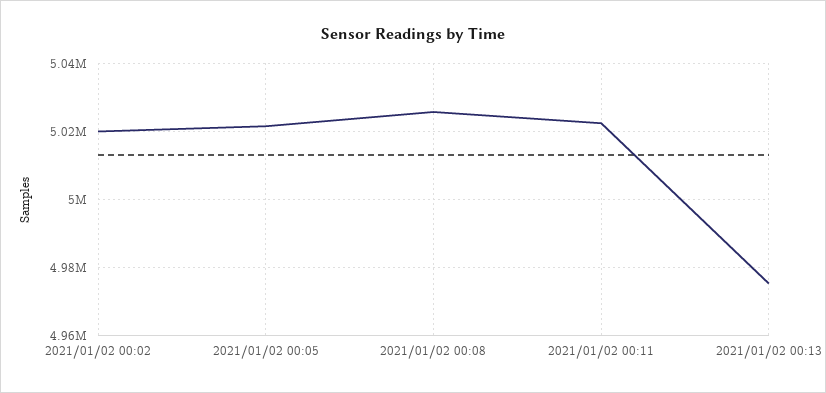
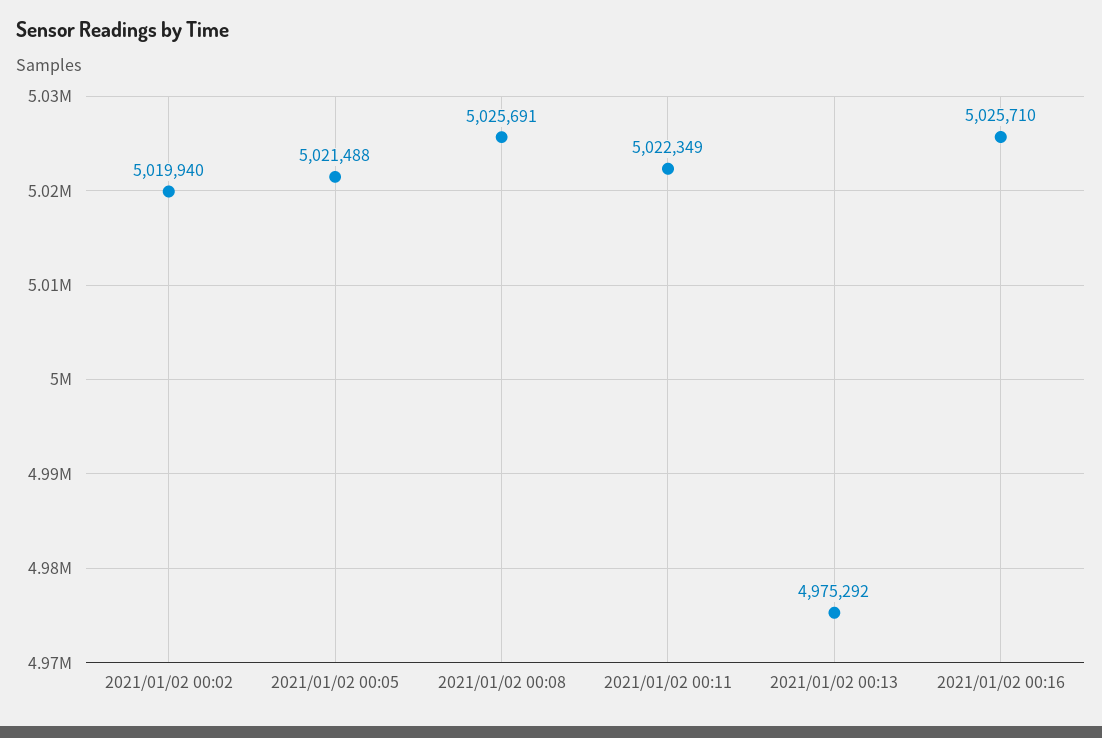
2021/01/02 00:16: none -> 5025710

